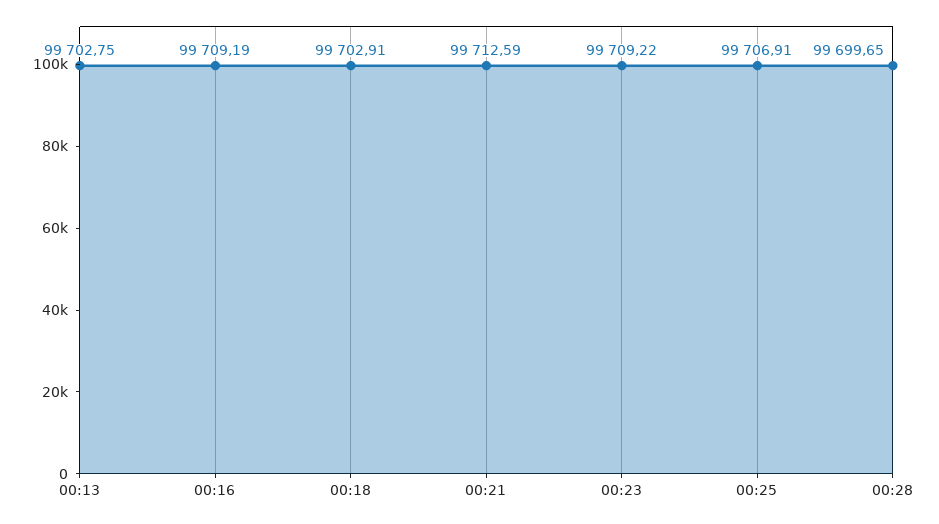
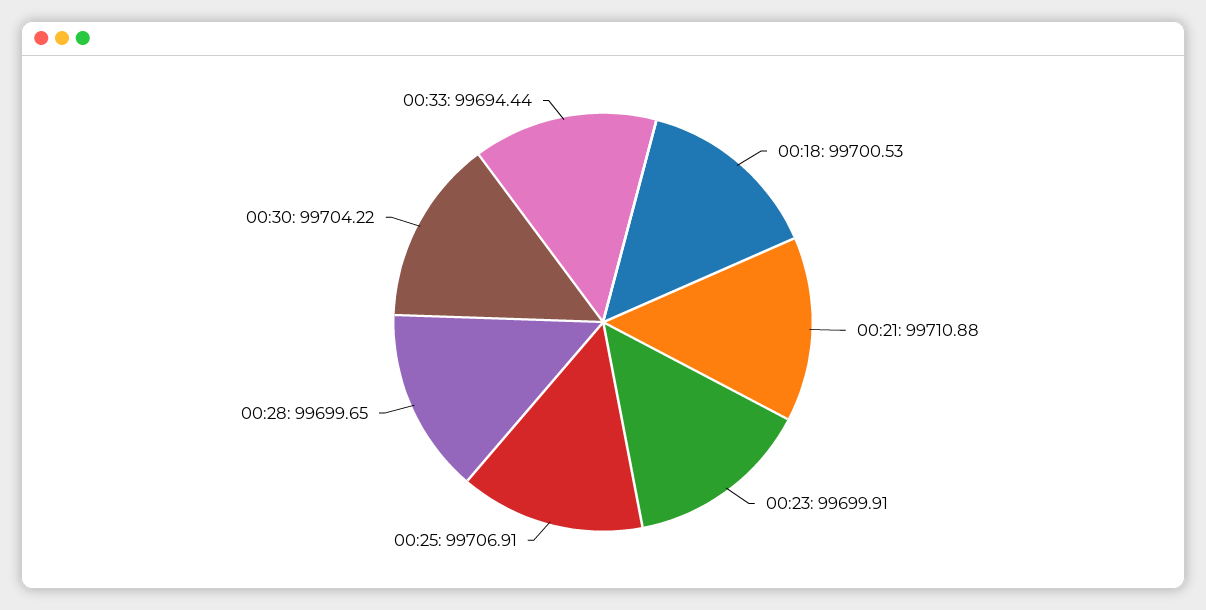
00:13: 99702.75 -> none
00:16: 99709.19 -> none
00:18: 99702.91 -> 99700.53
00:21: 99712.59 -> 99710.88
00:23: 99709.22 -> 99699.91
00:30: none -> 99704.22
00:33: none -> 99694.44

